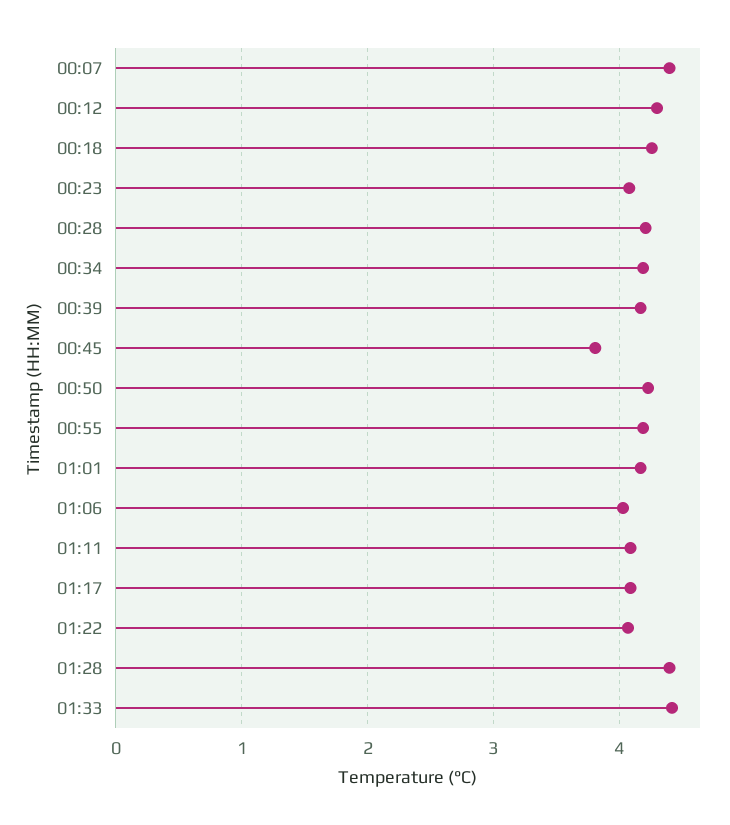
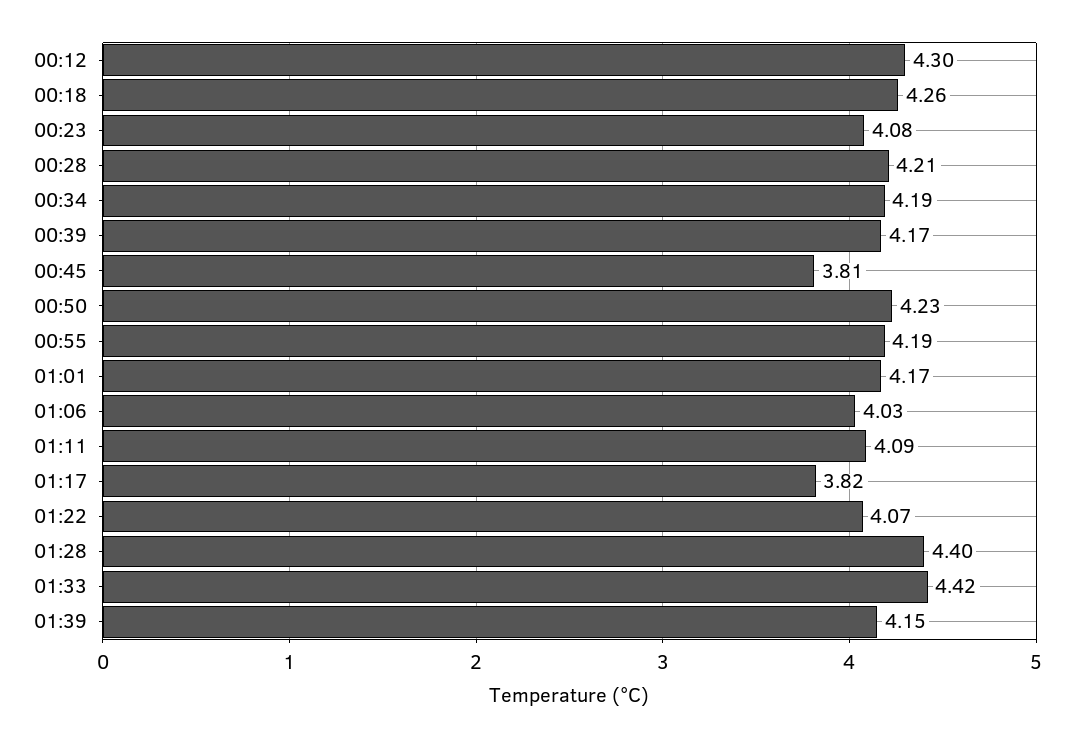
00:07: 4.4 -> none
01:17: 4.1 -> 3.82
01:39: none -> 4.15

